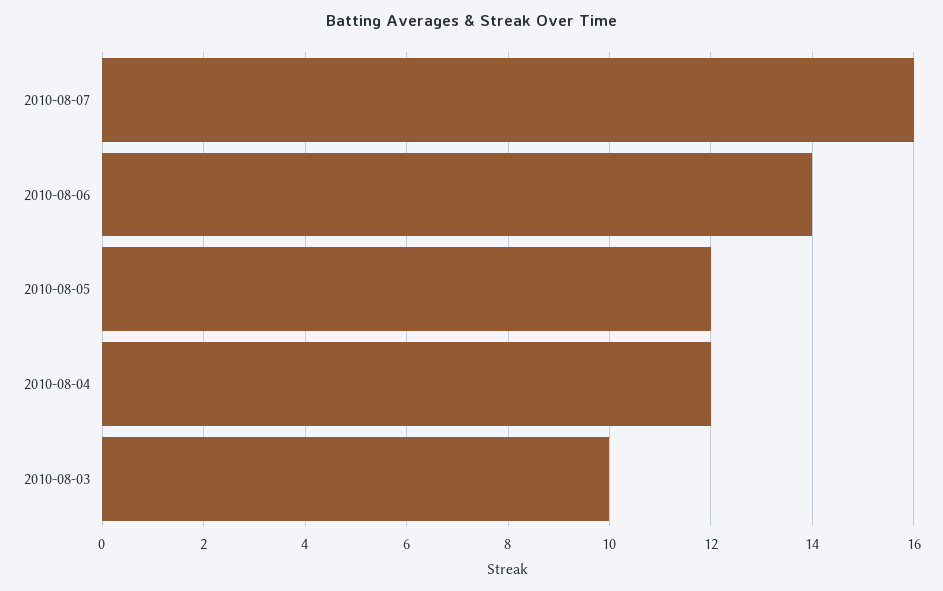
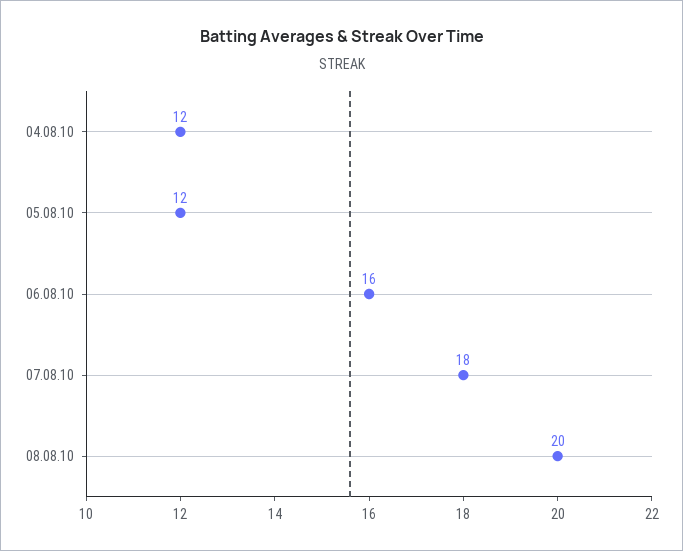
2010-08-07: 16 -> 18
2010-08-06: 14 -> 16
2010-08-03: 10 -> none
08.08.10: none -> 20

